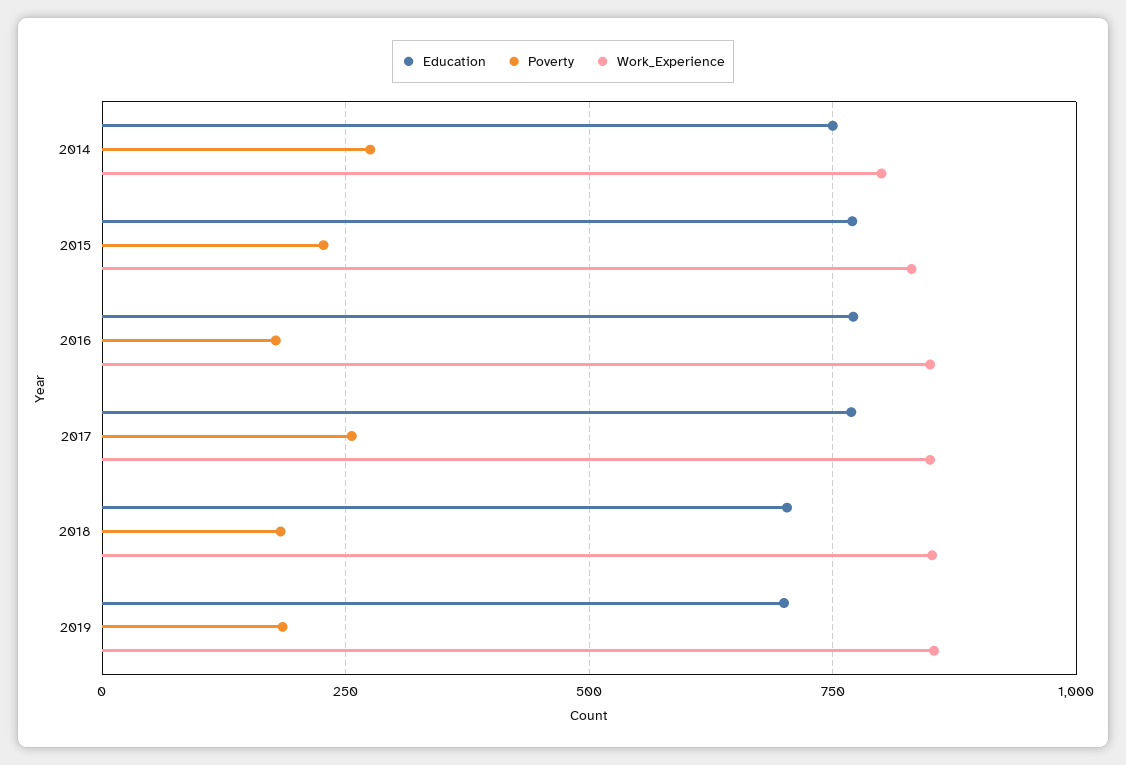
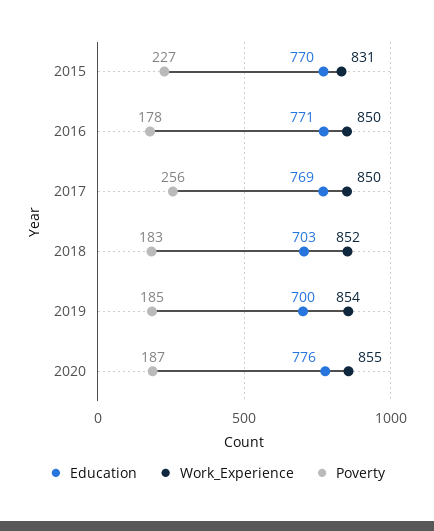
Education, 2014: 750 -> none
Poverty, 2014: 275 -> none
Work_Experience, 2014: 800 -> none
Education, 2020: none -> 776
Work_Experience, 2020: none -> 855
Poverty, 2020: none -> 187

